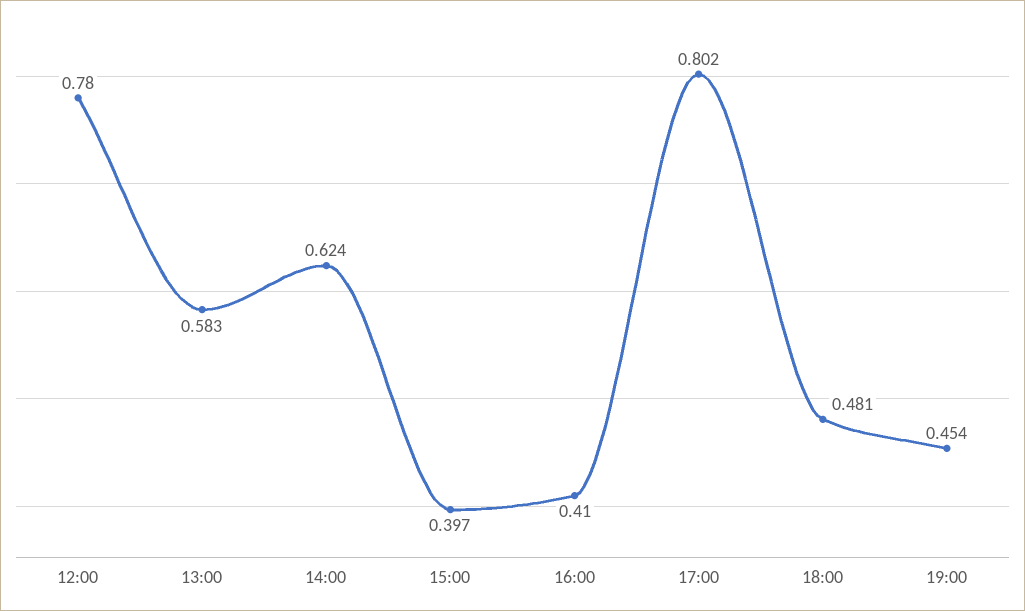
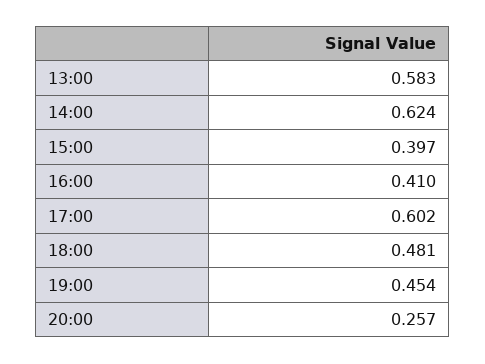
12:00: 0.78 -> none
17:00: 0.802 -> 0.602
20:00: none -> 0.257

